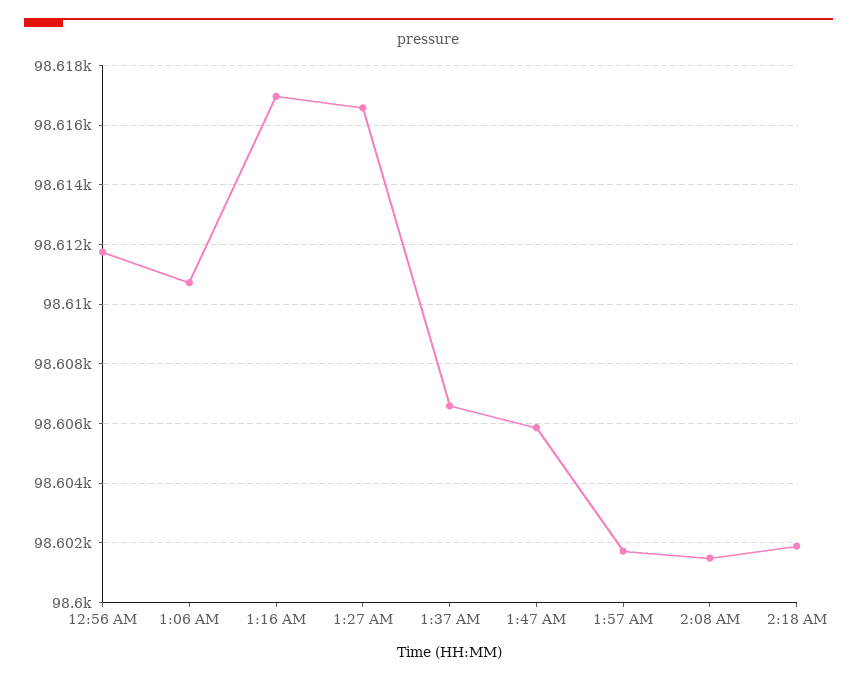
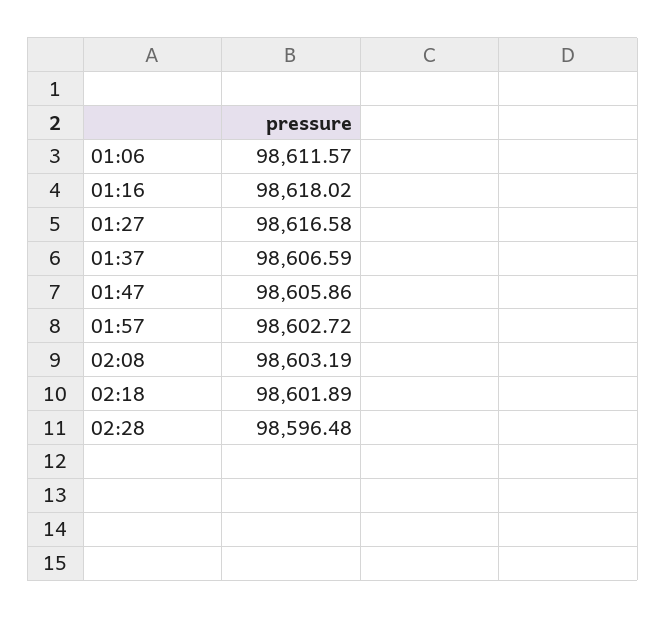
12:56 AM: 98611.75 -> none
1:06 AM: 98610.75 -> 98611.57
1:16 AM: 98617 -> 98618.02
1:57 AM: 98601.75 -> 98602.72
2:08 AM: 98601.5 -> 98603.19
02:28: none -> 98596.48

